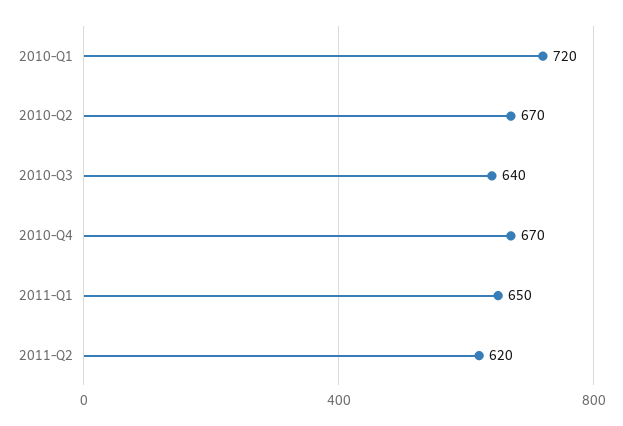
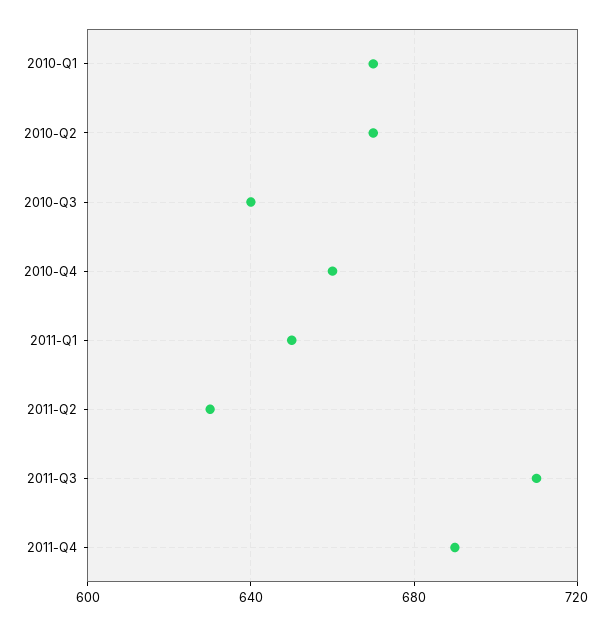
2010-Q1: 720 -> 670
2010-Q4: 670 -> 660
2011-Q2: 620 -> 630
2011-Q3: none -> 710
2011-Q4: none -> 690

